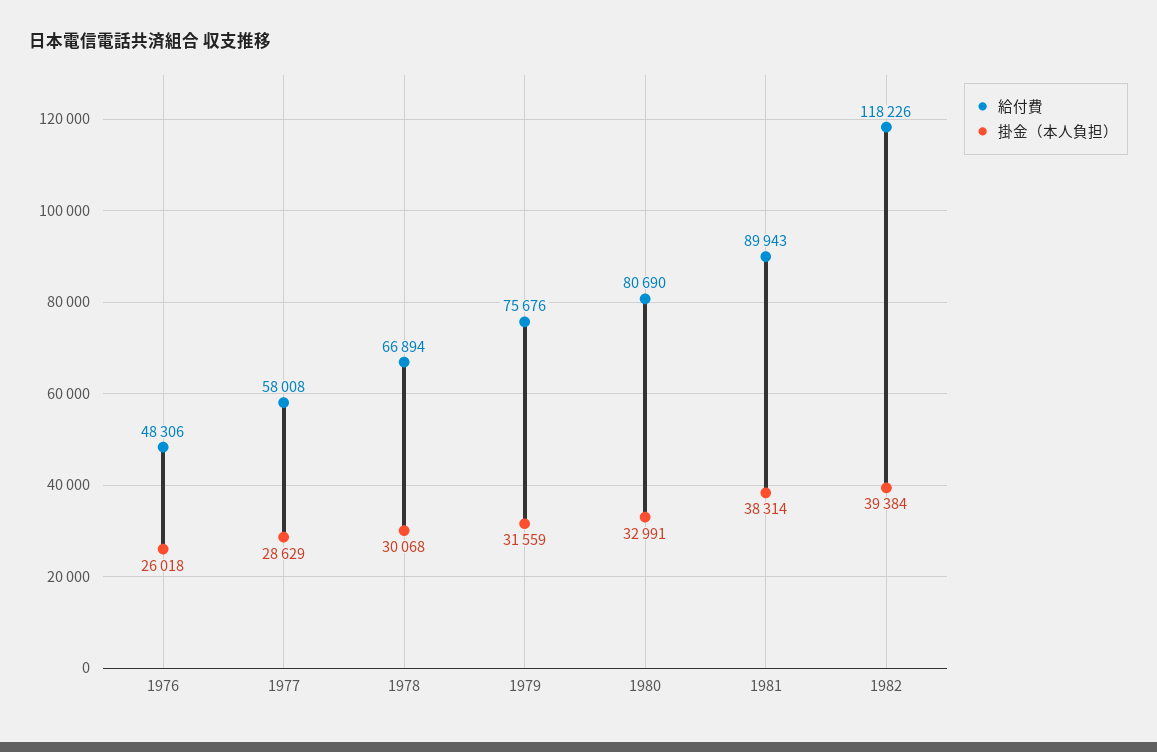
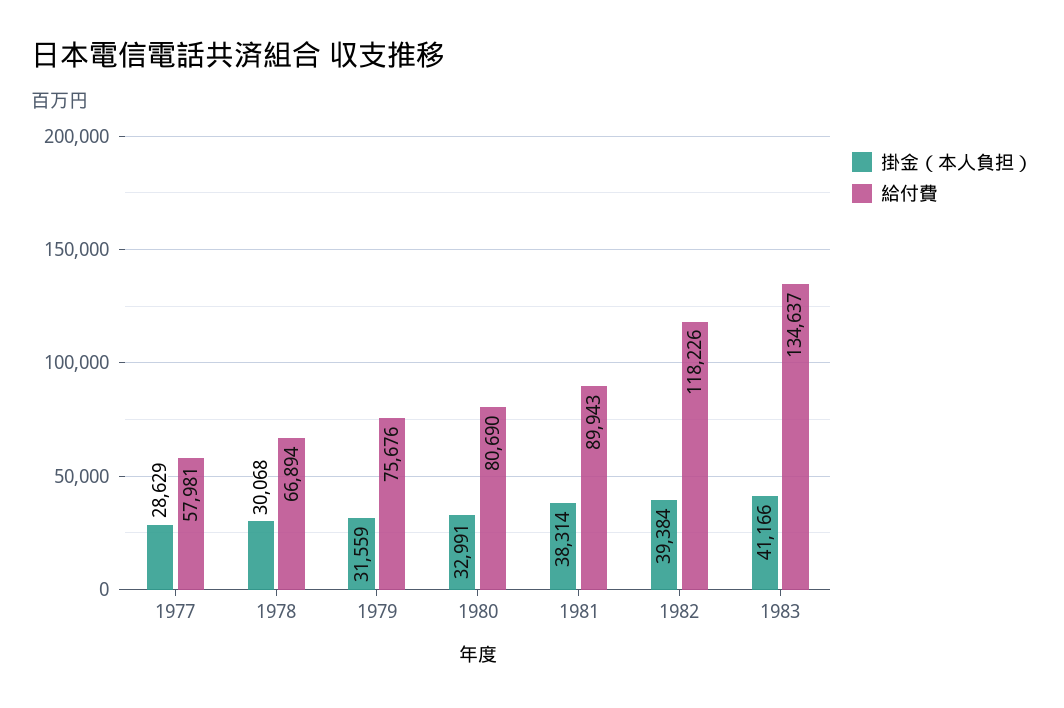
給付費, 1976: 48306 -> none
掛金（本人負担）, 1976: 26018 -> none
給付費, 1977: 58008 -> 57981
掛金（本人負担）, 1983: none -> 41166
給付費, 1983: none -> 134637

